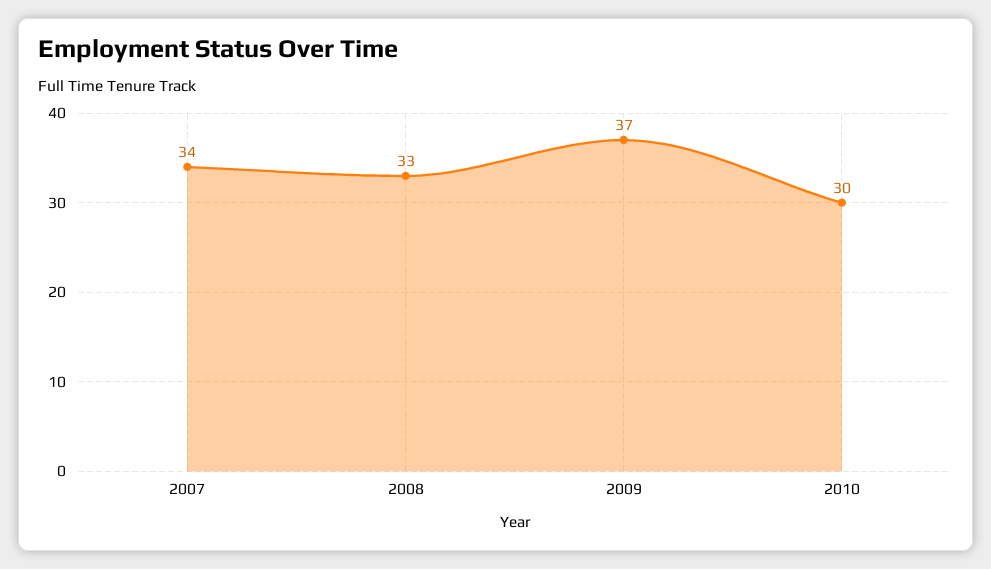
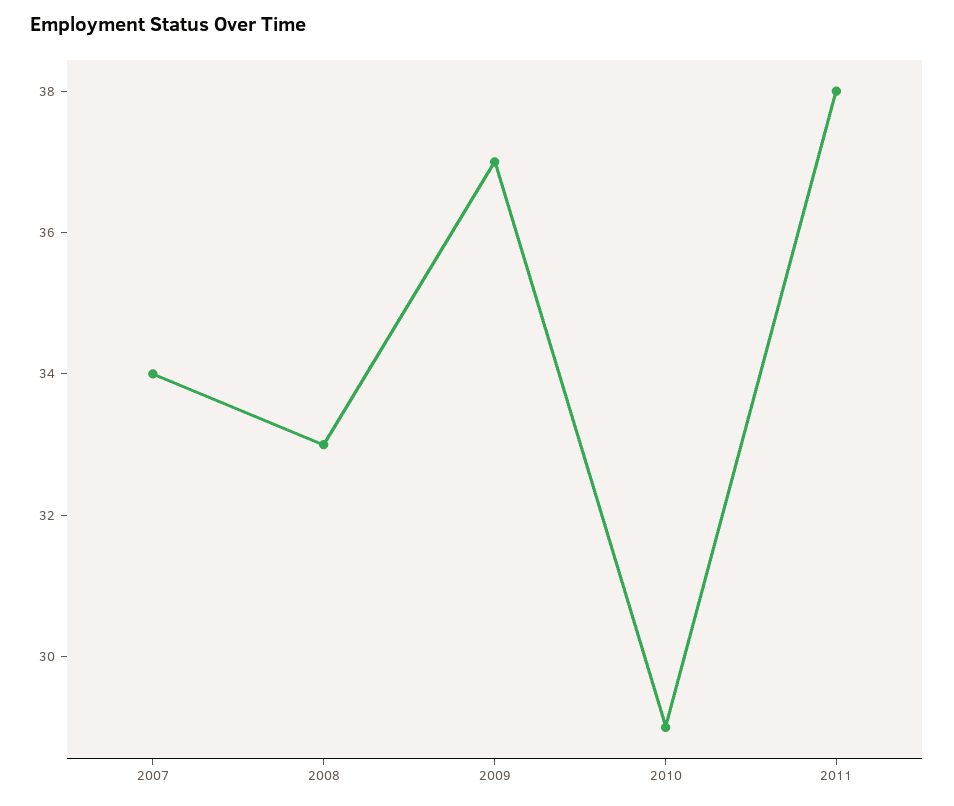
2010: 30 -> 29
2011: none -> 38

